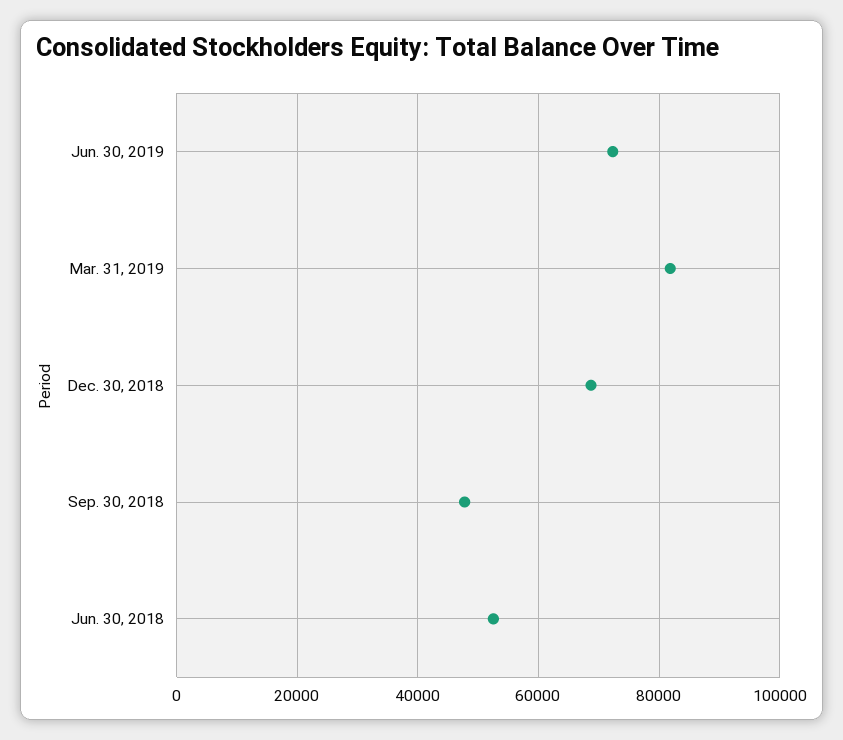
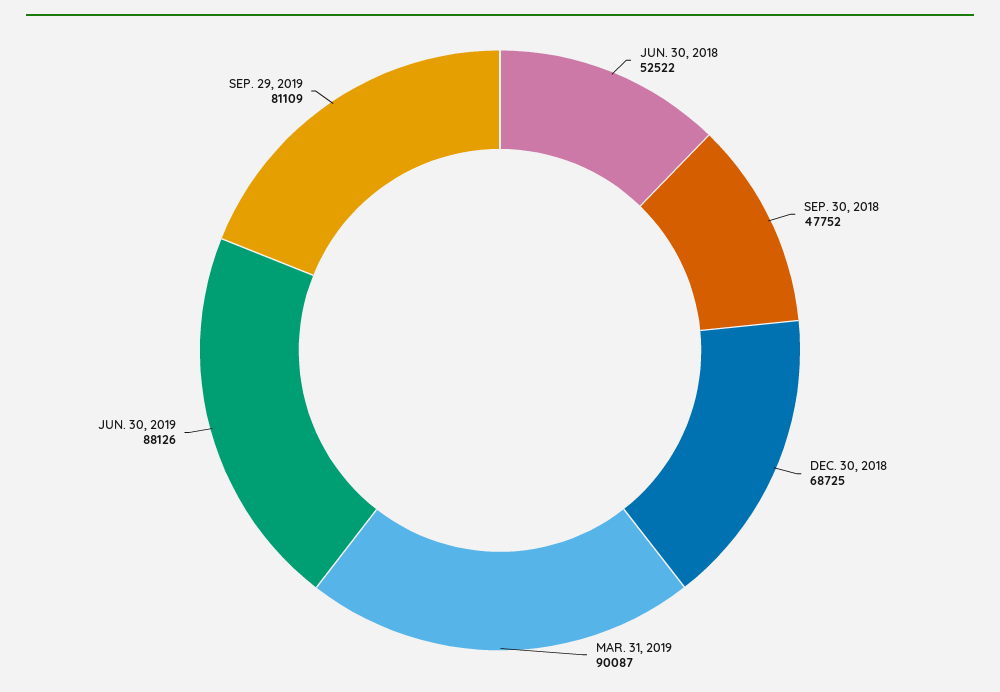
Jun. 30, 2019: 72000 -> 88126
Mar. 31, 2019: 82000 -> 90087
SEP. 29, 2019: none -> 81109

